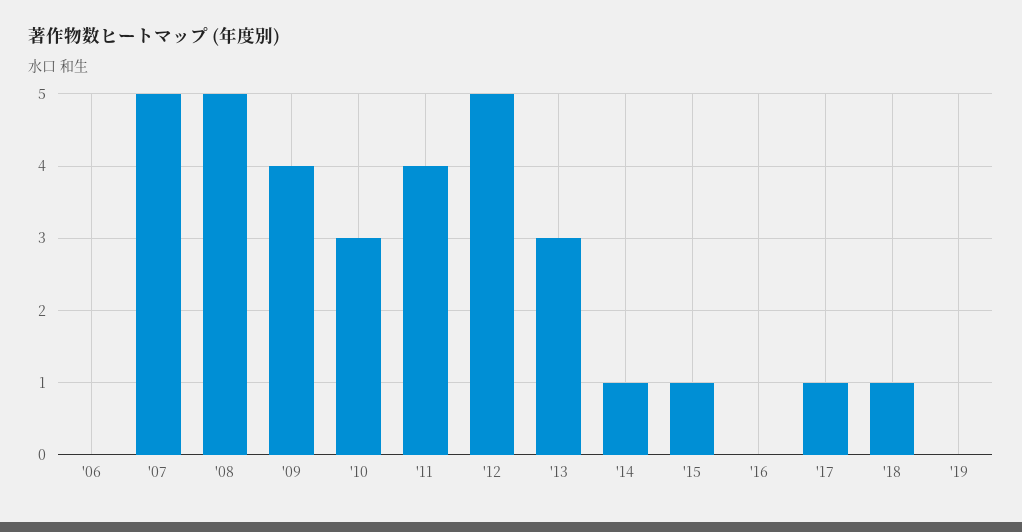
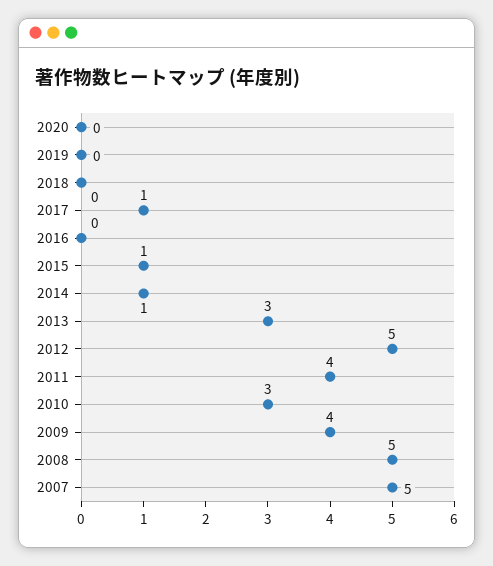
'06: 0 -> none
'18: 1 -> 0
2020: none -> 0

